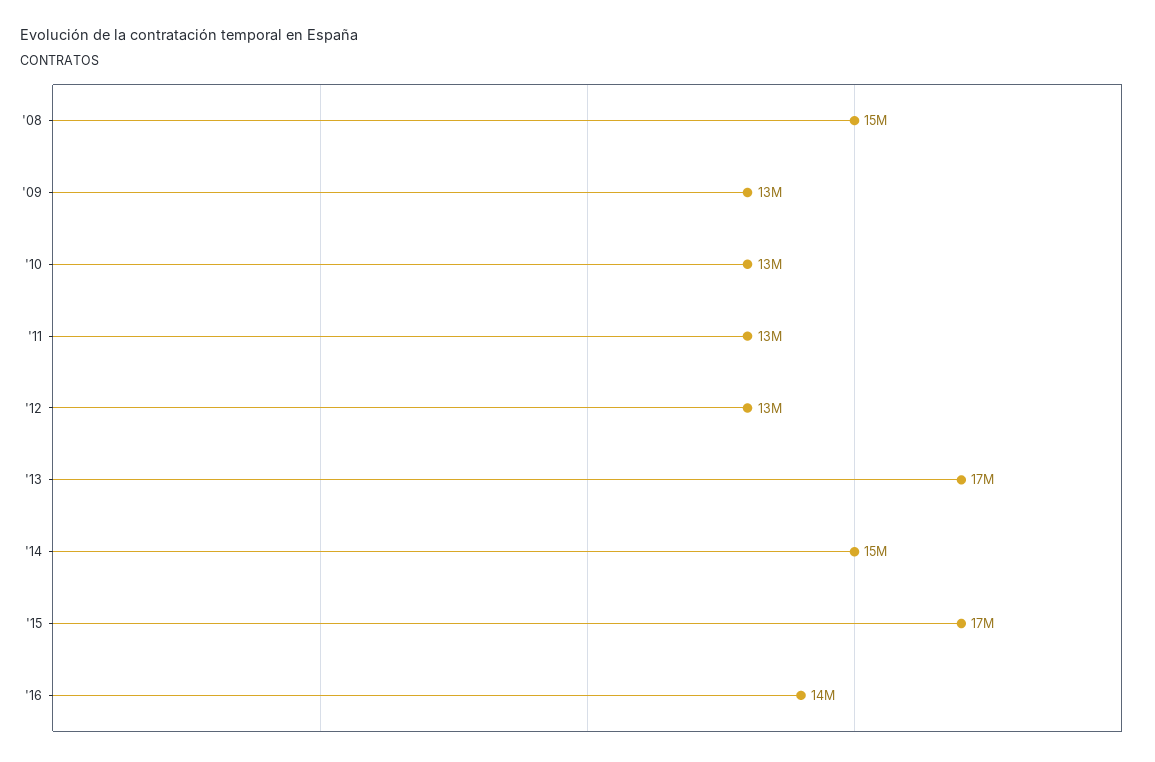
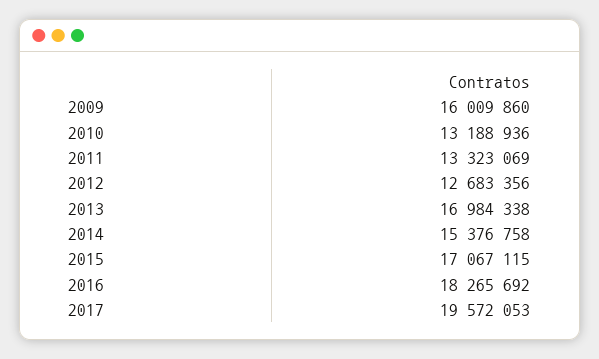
'08: 15000000 -> none
'09: 13000000 -> 16009860
'16: 14000000 -> 18265692
2017: none -> 19572053

